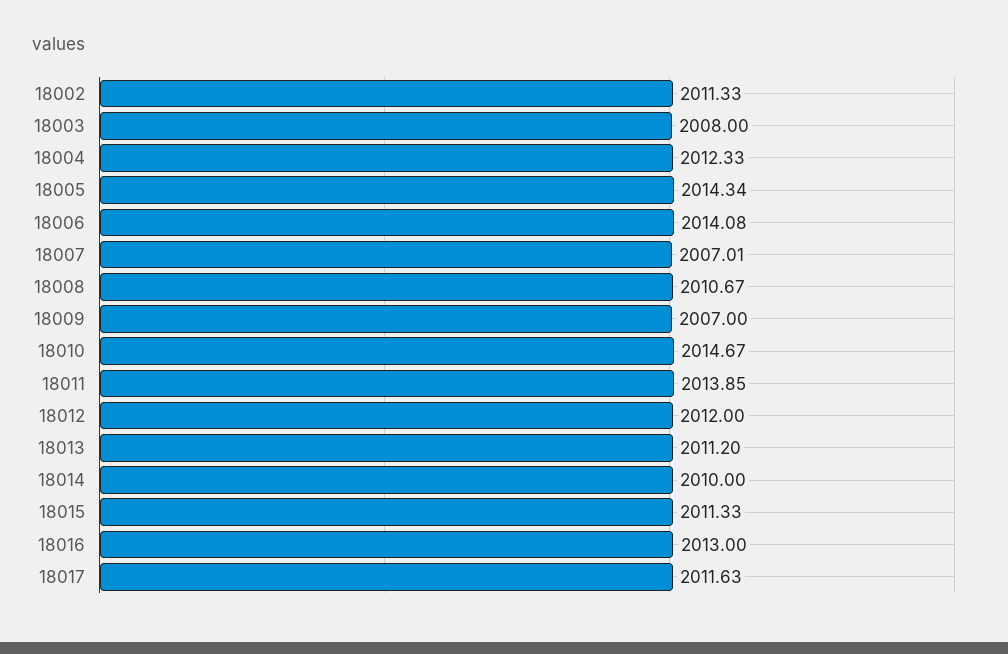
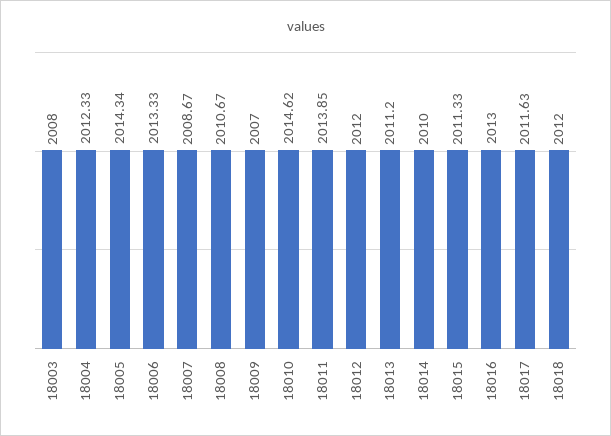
18002: 2011.33 -> none
18006: 2014.08 -> 2013.33
18007: 2007.01 -> 2008.67
18010: 2014.67 -> 2014.62
18018: none -> 2012

